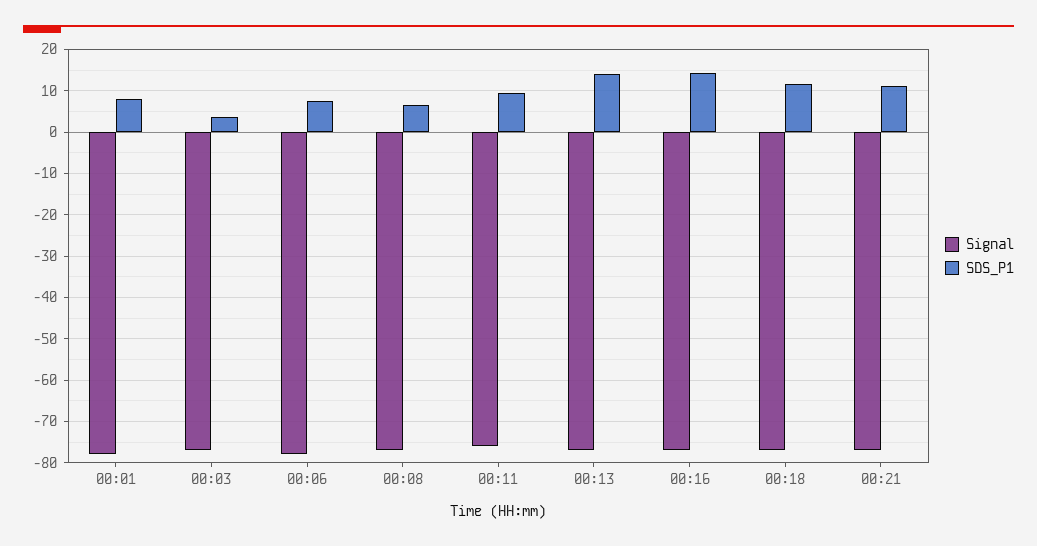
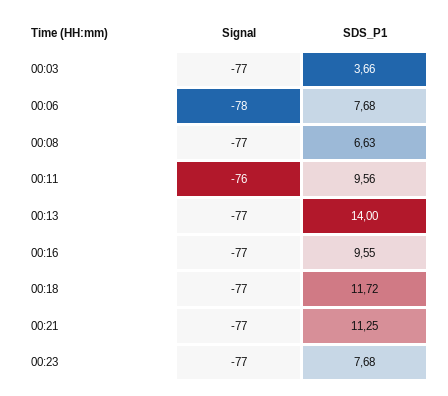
Signal, 00:01: -78 -> none
SDS_P1, 00:01: 8 -> none
SDS_P1, 00:16: 14 -> 9.55
Signal, 00:23: none -> -77
SDS_P1, 00:23: none -> 7.68

